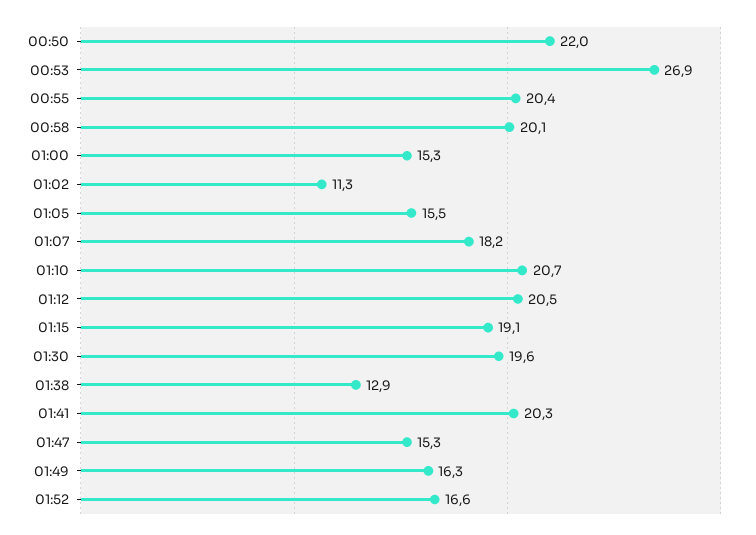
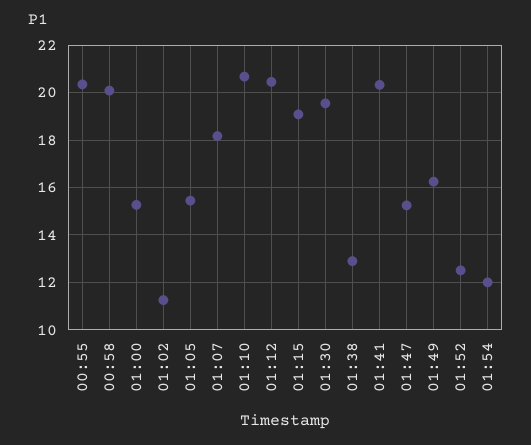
00:50: 22 -> none
00:53: 26.9 -> none
01:52: 16.6 -> 12.5
01:54: none -> 12

